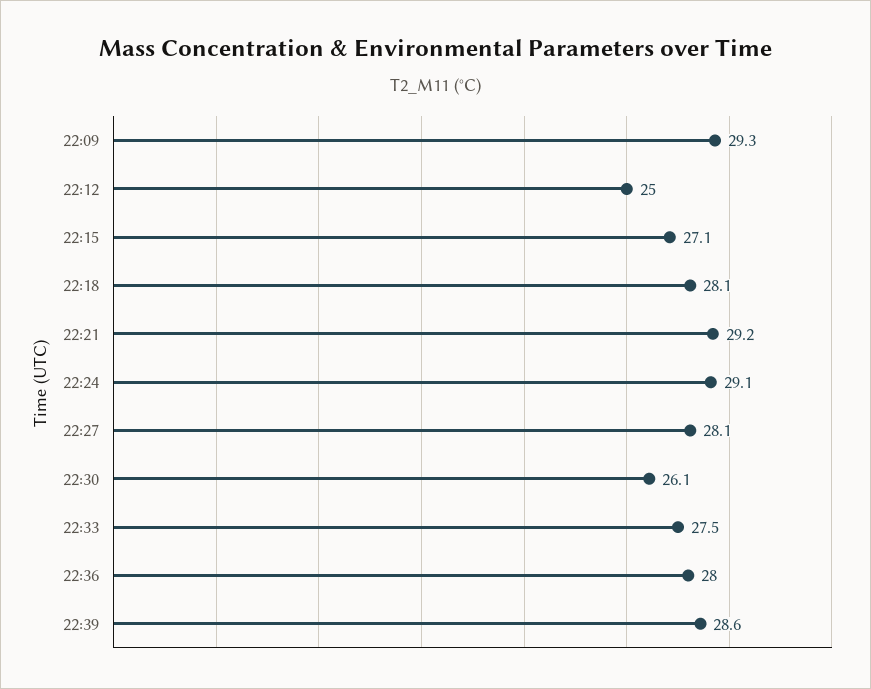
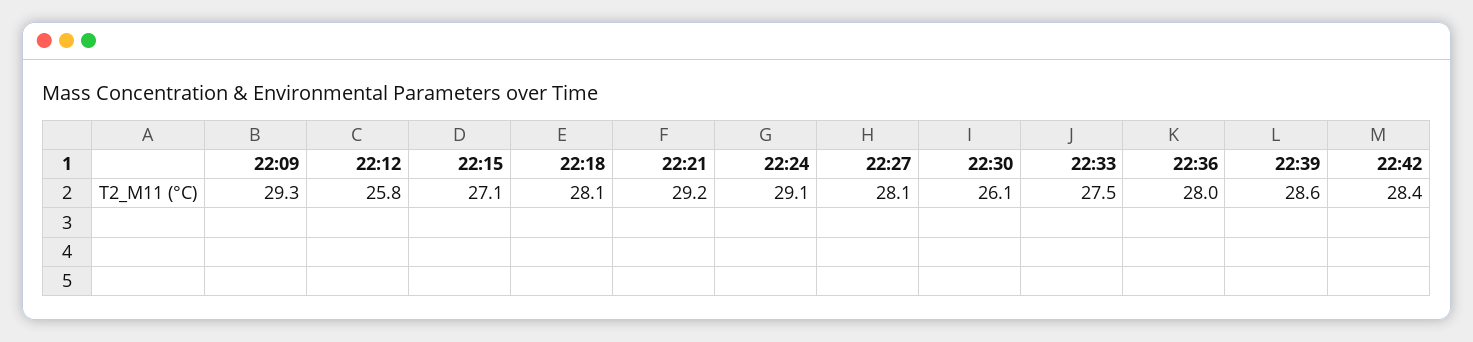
22:12: 25 -> 25.8
22:42: none -> 28.4

